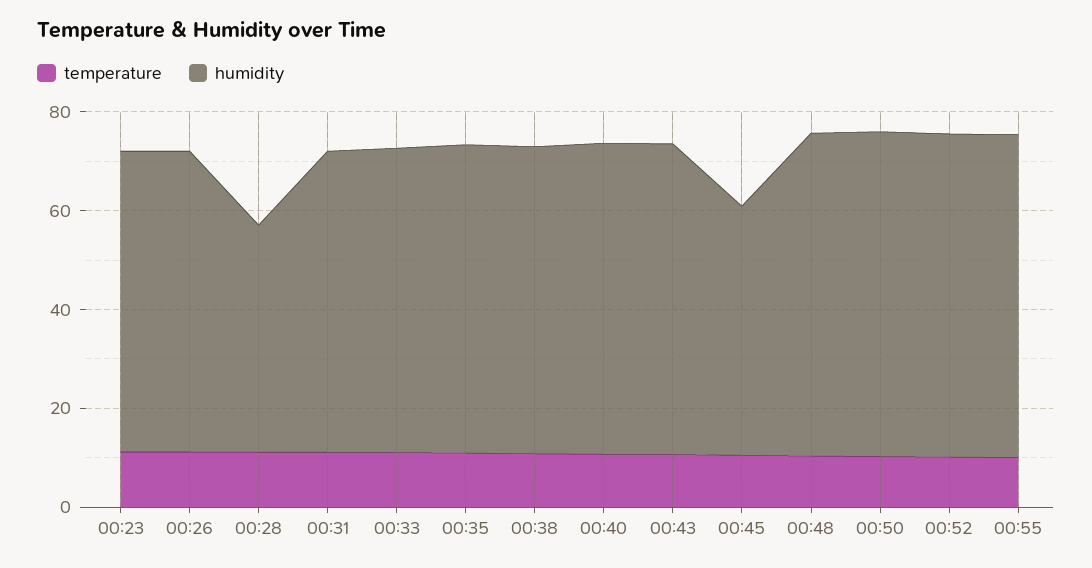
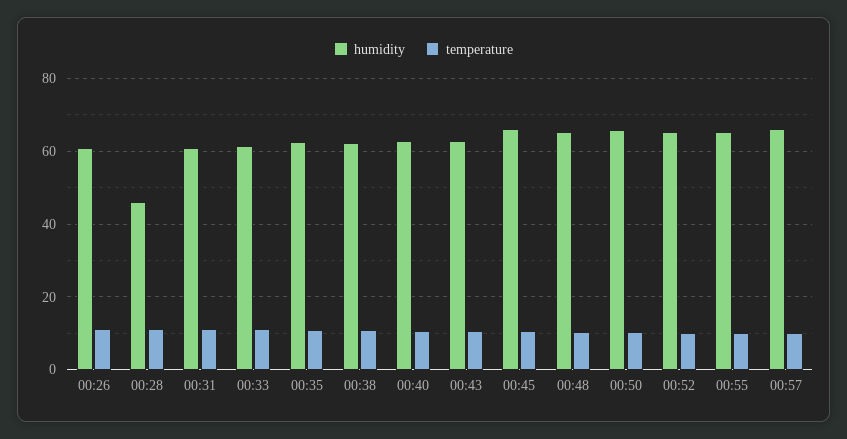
temperature, 00:23: 10 -> none
humidity, 00:23: 60 -> none
humidity, 00:45: 50 -> 66
humidity, 00:57: none -> 66
temperature, 00:57: none -> 10

